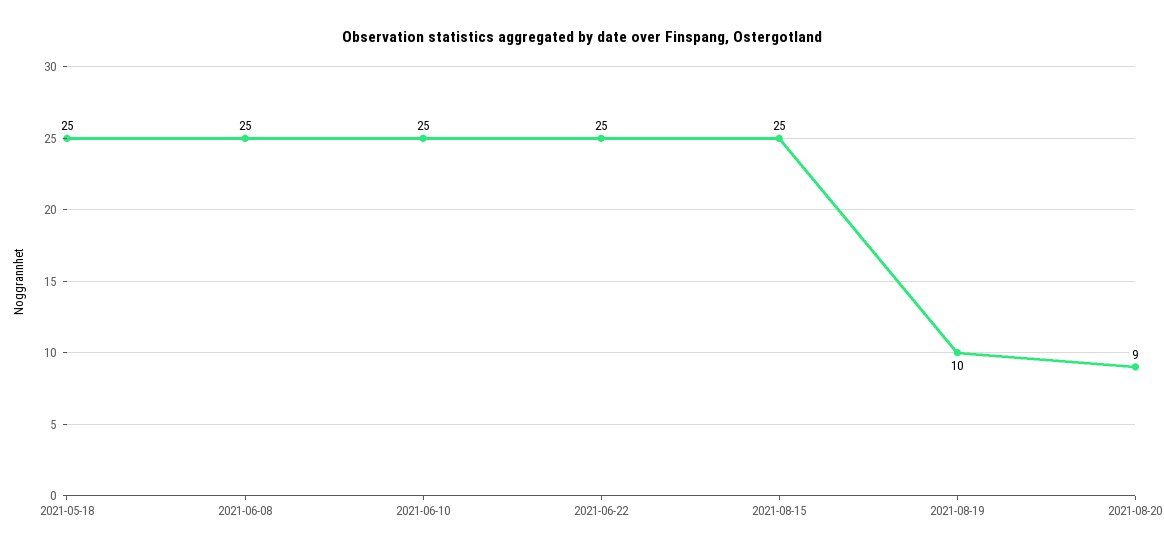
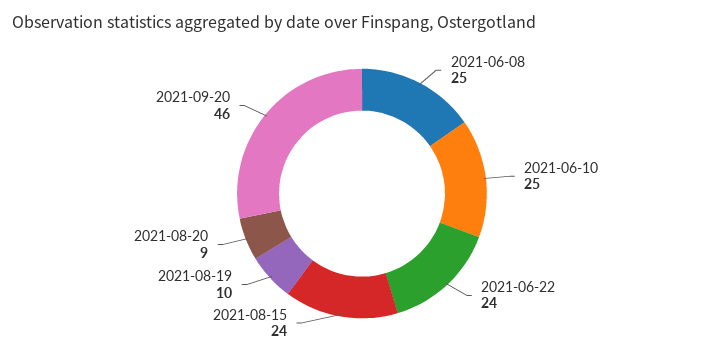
2021-05-18: 25 -> none
2021-06-22: 25 -> 24
2021-08-15: 25 -> 24
2021-09-20: none -> 46

